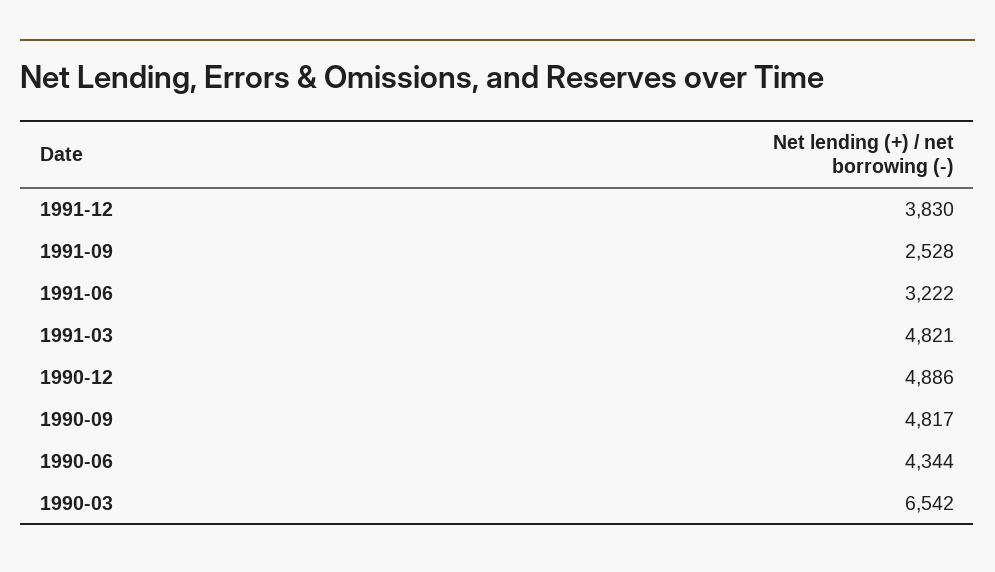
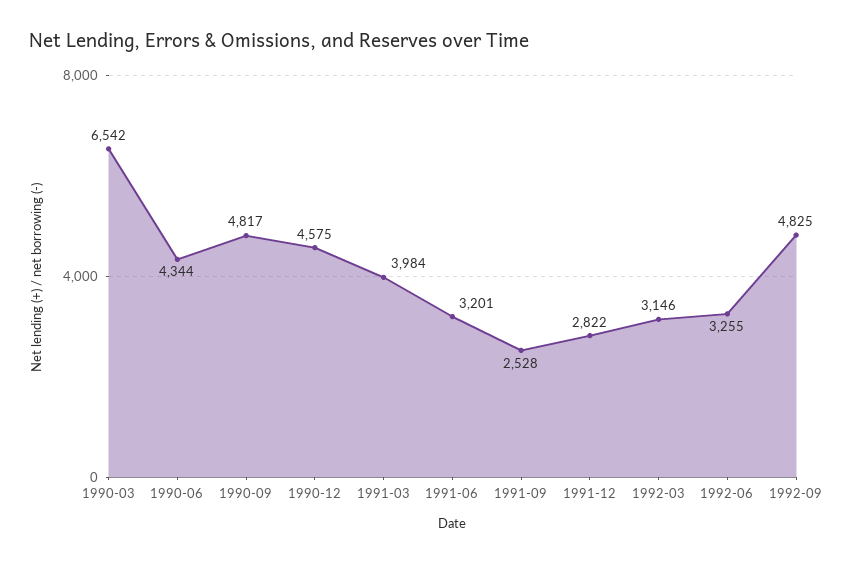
1991-12: 3830 -> 2822
1991-06: 3222 -> 3201
1991-03: 4821 -> 3984
1990-12: 4886 -> 4575
1992-03: none -> 3146
1992-06: none -> 3255
1992-09: none -> 4825

